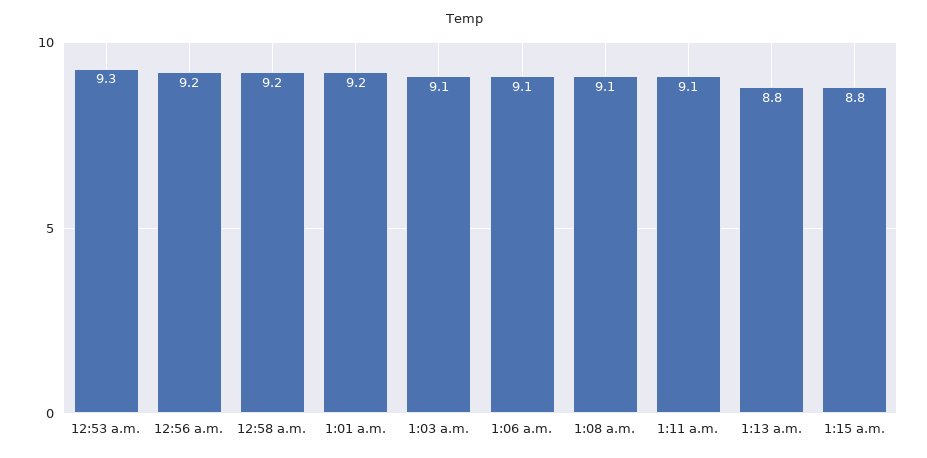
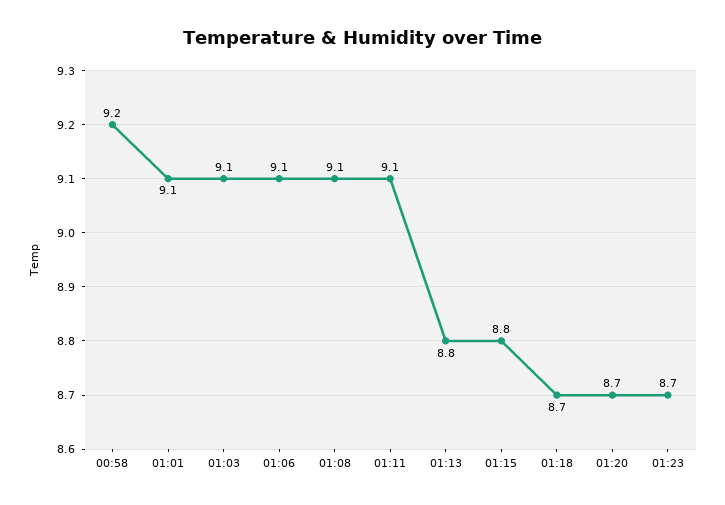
12:53 a.m.: 9.3 -> none
12:56 a.m.: 9.2 -> none
1:01 a.m.: 9.2 -> 9.1
01:18: none -> 8.7
01:20: none -> 8.7
01:23: none -> 8.7

